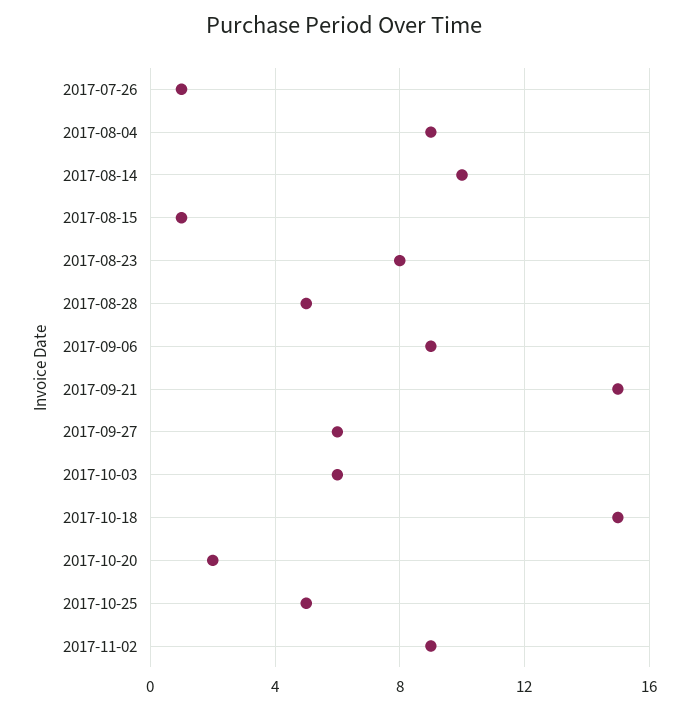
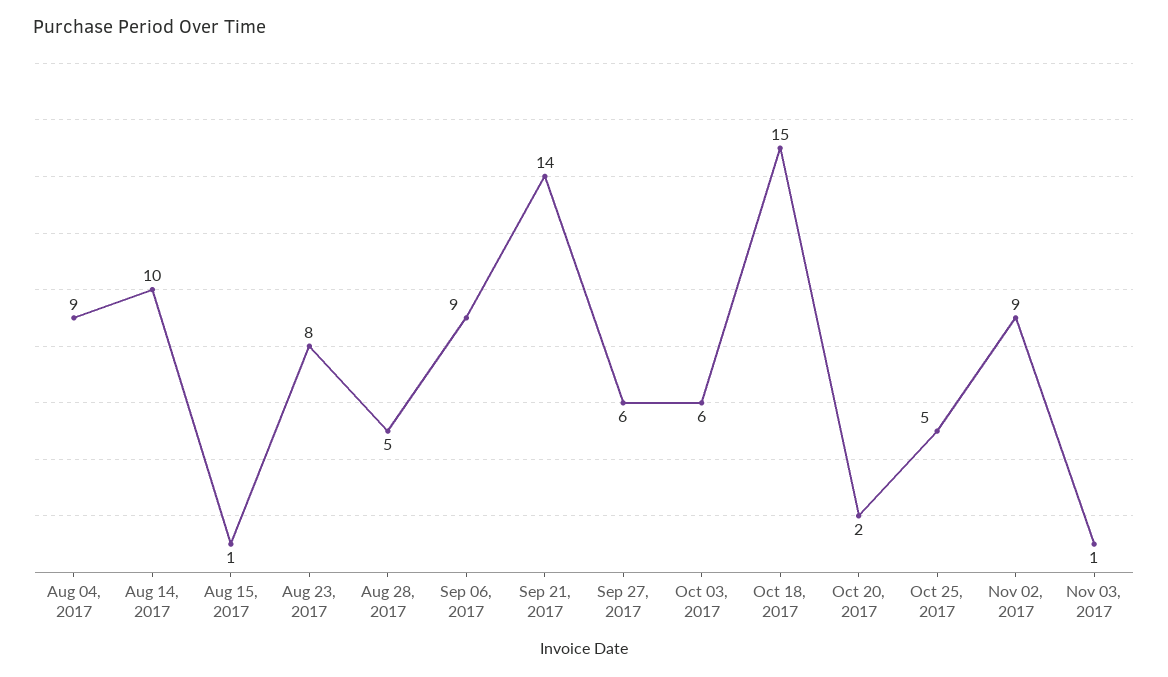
2017-07-26: 1 -> none
2017-09-21: 15 -> 14
Nov 03, 2017: none -> 1

